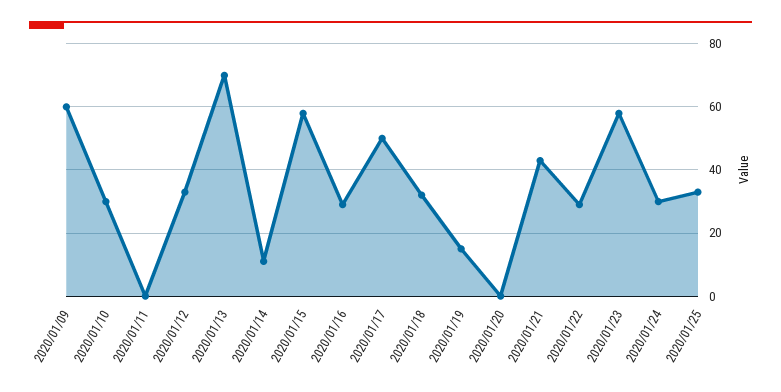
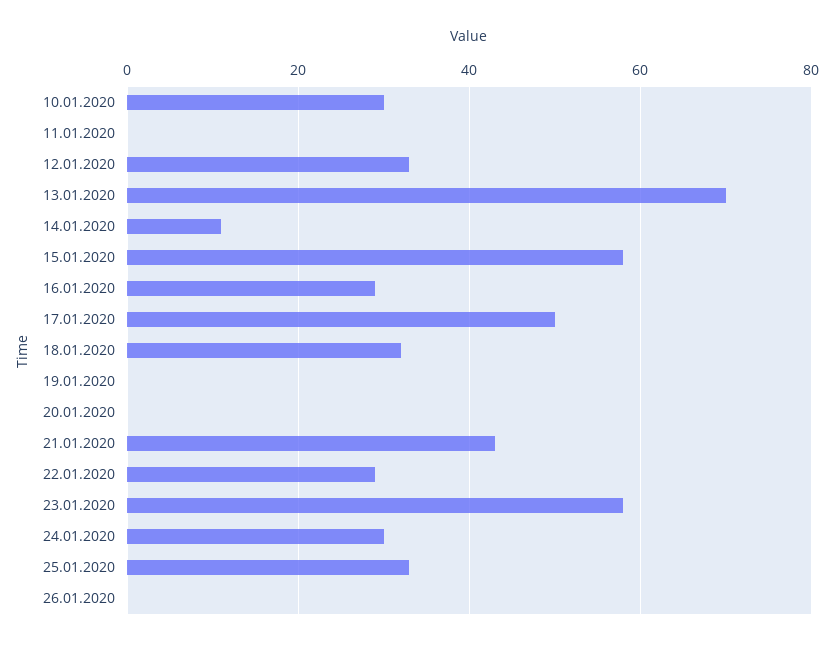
2020/01/09: 60 -> none
2020/01/19: 15 -> 0
26.01.2020: none -> 0

